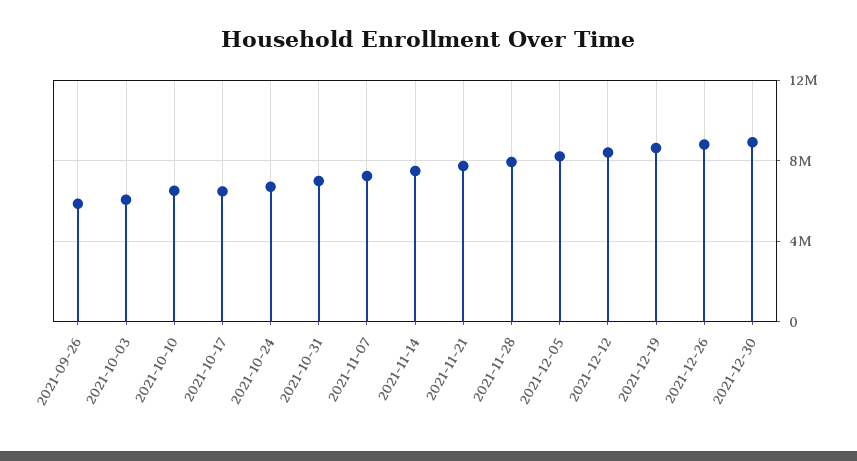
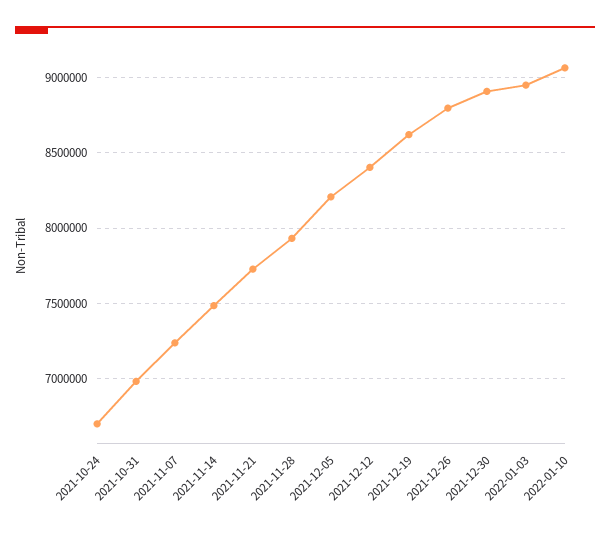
2021-09-26: 6000000 -> none
2021-10-03: 6000000 -> none
2021-10-10: 6500000 -> none
2021-10-17: 6500000 -> none
2022-01-03: none -> 8950000
2022-01-10: none -> 9050000

